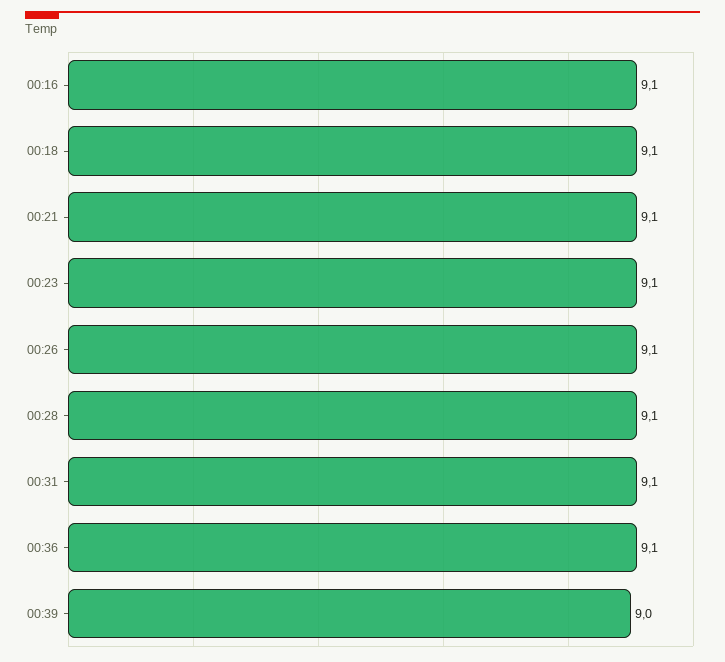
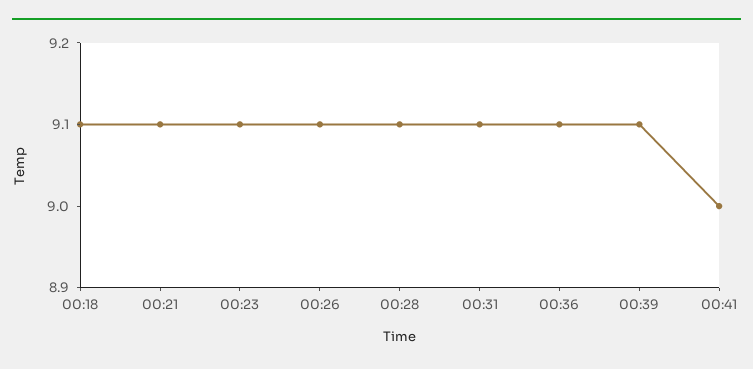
00:16: 9.1 -> none
00:39: 9 -> 9.1
00:41: none -> 9

